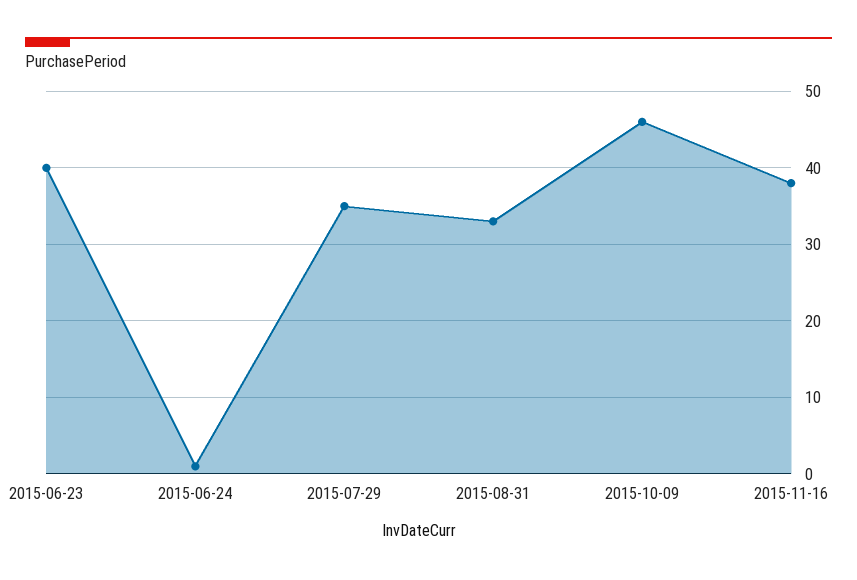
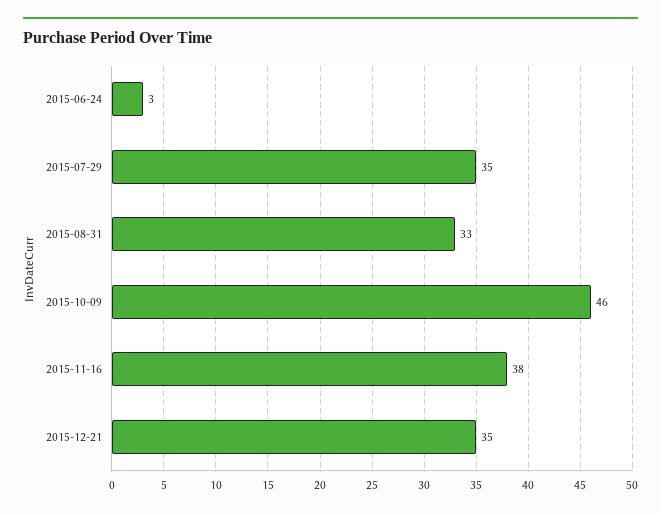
2015-06-23: 40 -> none
2015-06-24: 1 -> 3
2015-12-21: none -> 35

